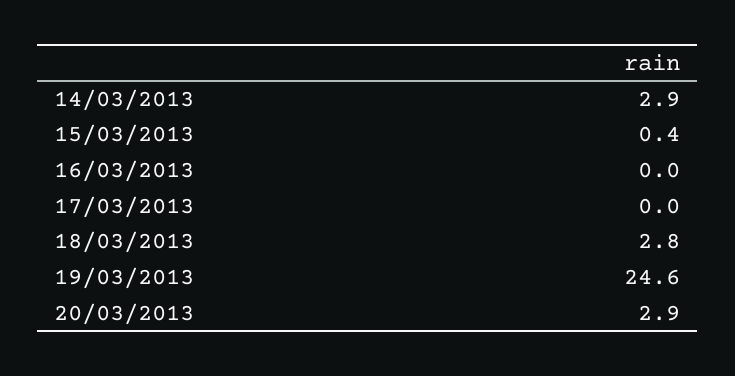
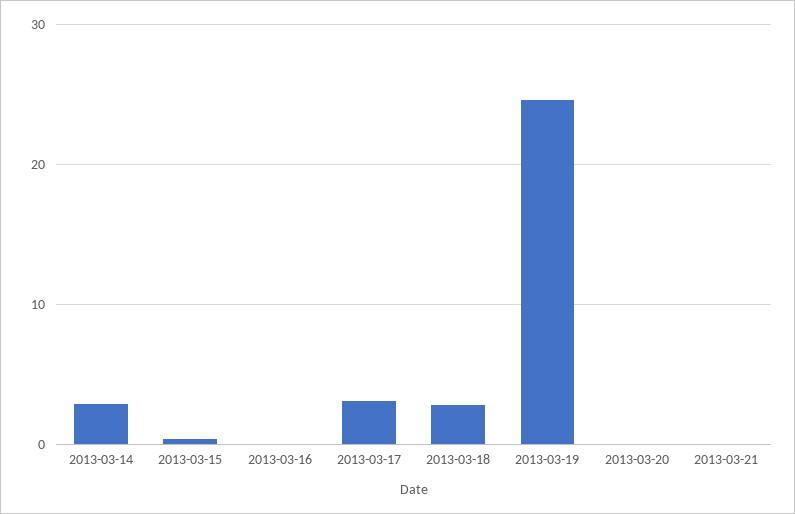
17/03/2013: 0 -> 3
20/03/2013: 2.9 -> 0
2013-03-21: none -> 0

